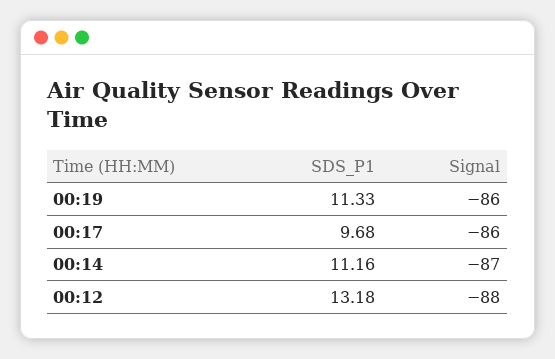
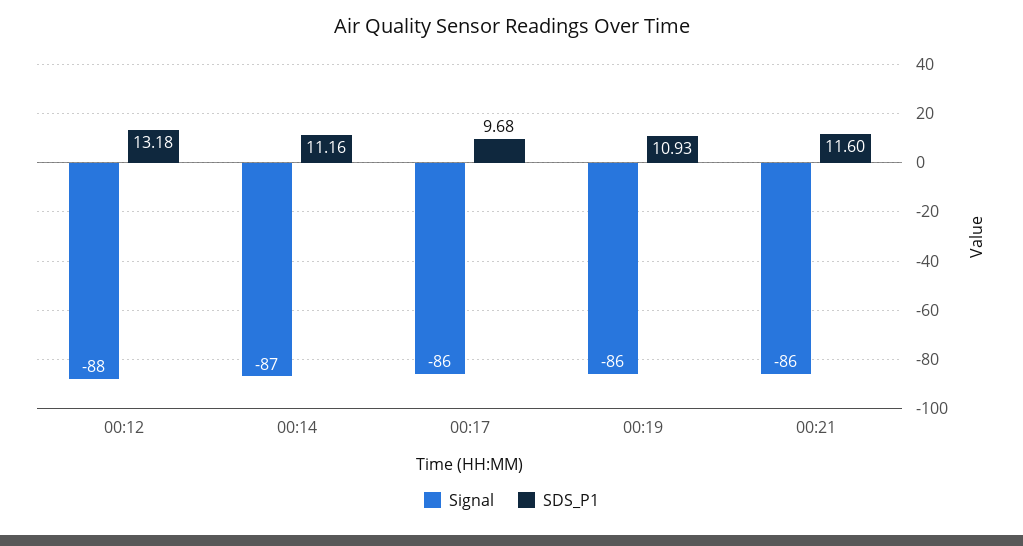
SDS_P1, 00:19: 11.33 -> 10.93
Signal, 00:21: none -> -86
SDS_P1, 00:21: none -> 11.6

